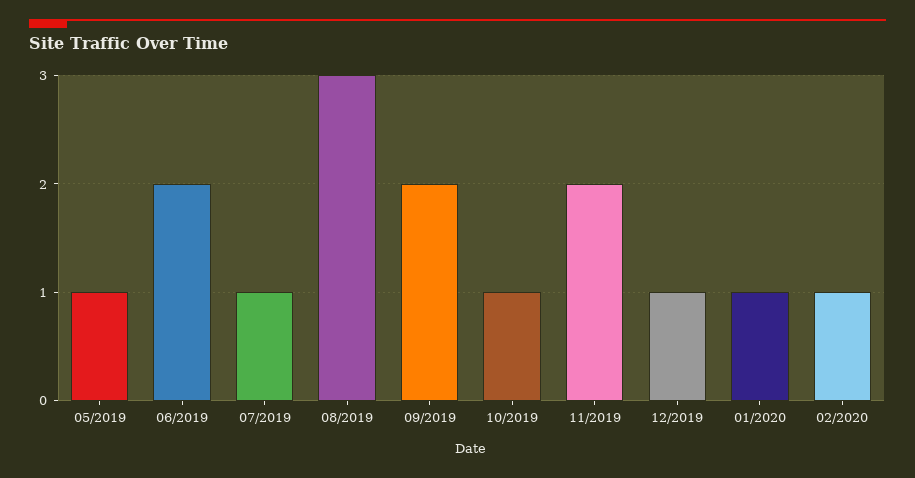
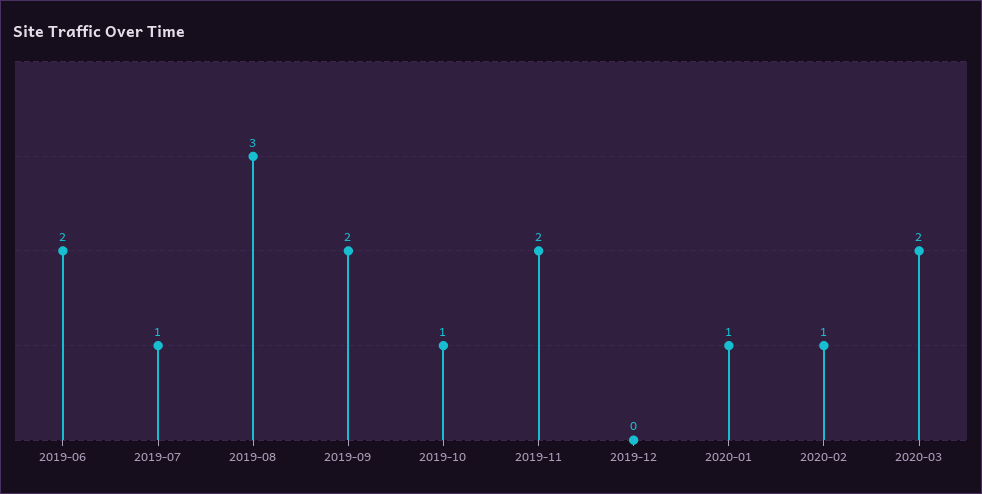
05/2019: 1 -> none
12/2019: 1 -> 0
2020-03: none -> 2

